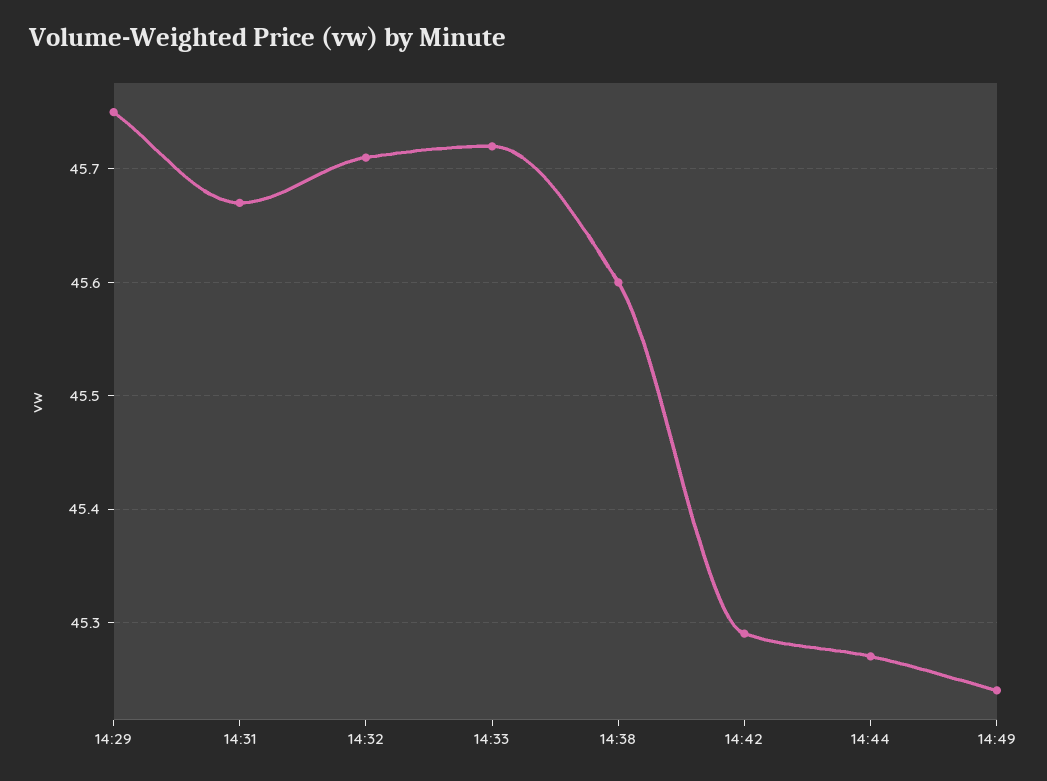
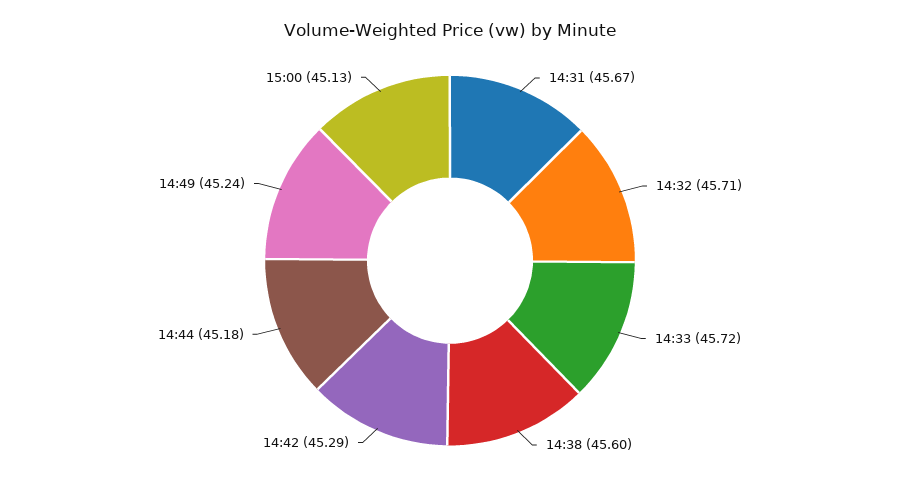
14:29: 45.75 -> none
14:44: 45.27 -> 45.18
15:00: none -> 45.13

